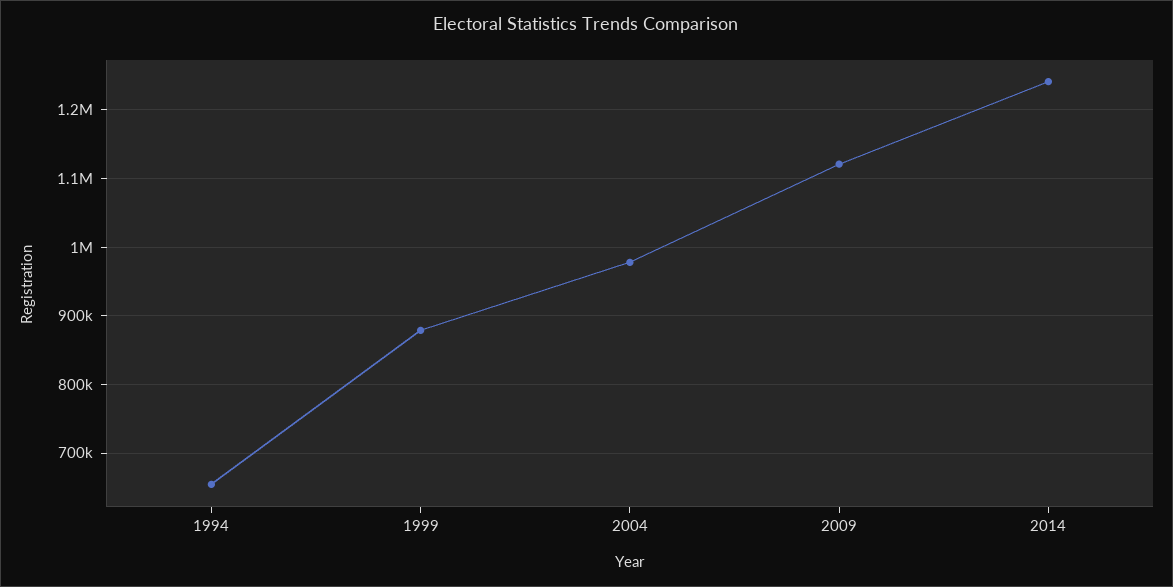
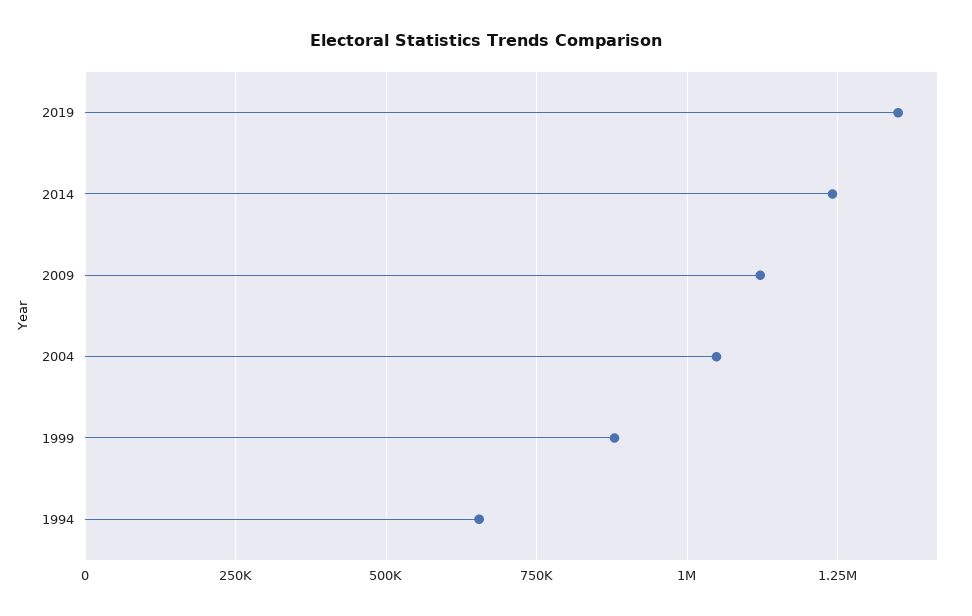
2004: 980000 -> 1050000
2019: none -> 1350000

